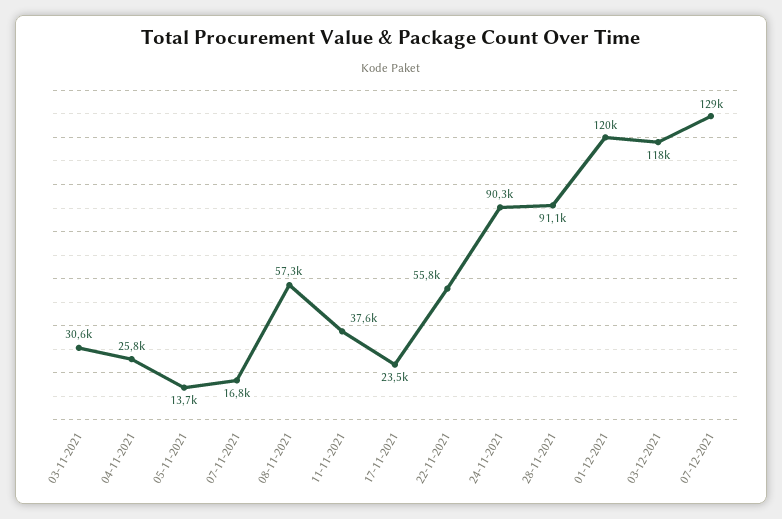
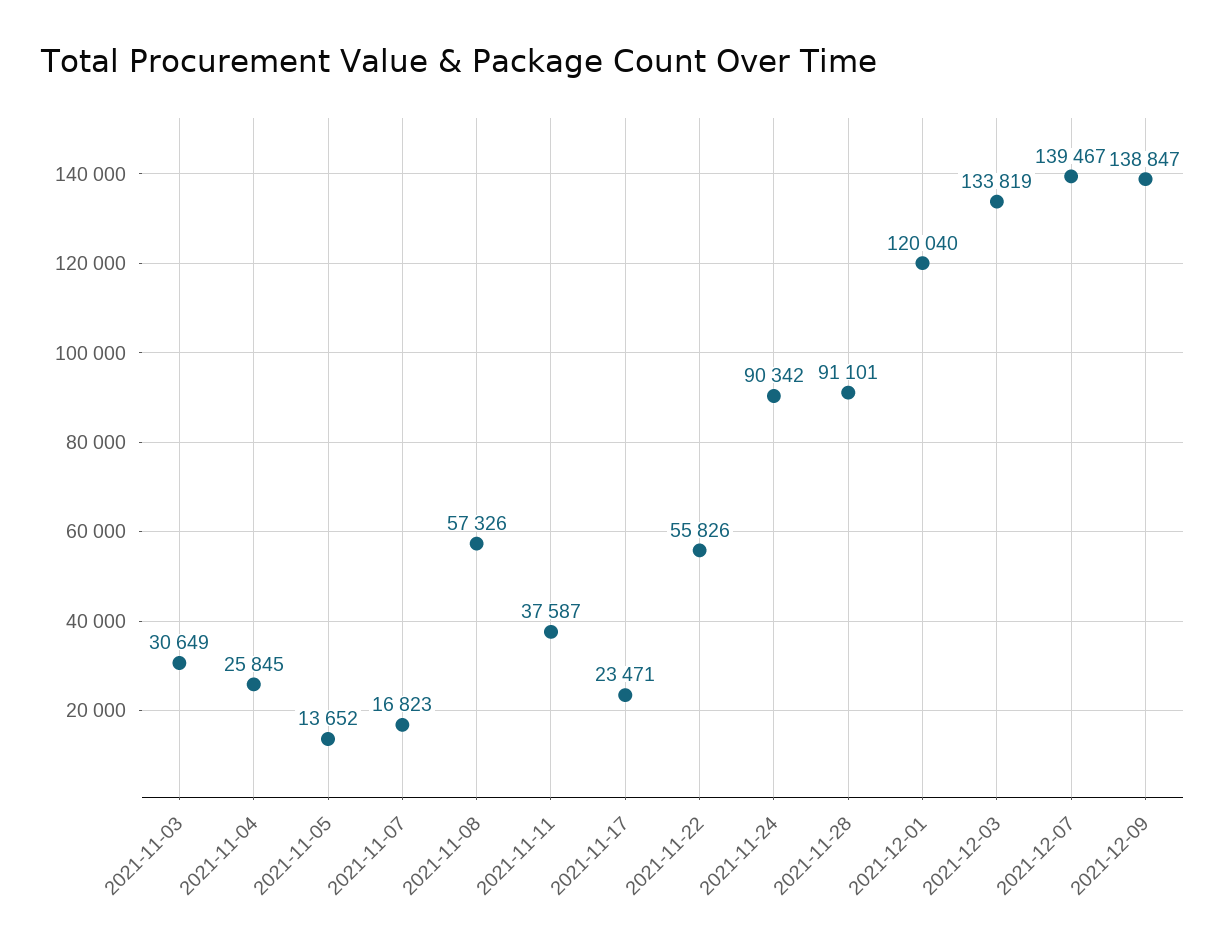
03-12-2021: 118000 -> 133819
07-12-2021: 129000 -> 139467
2021-12-09: none -> 138847

